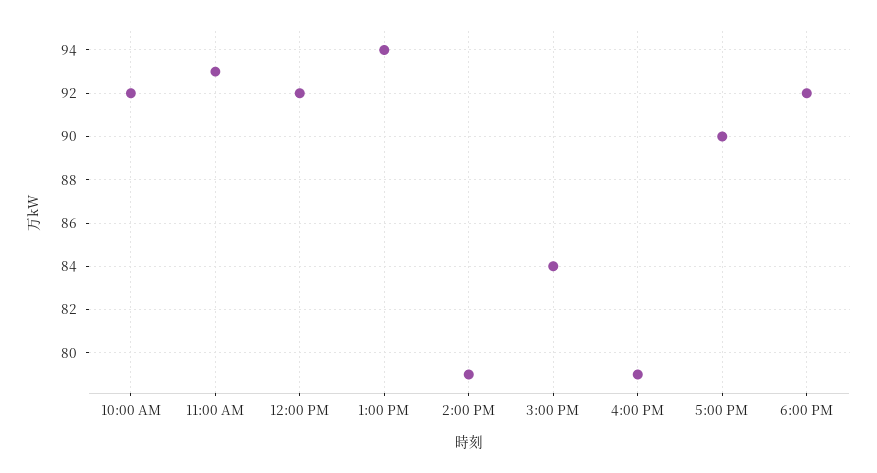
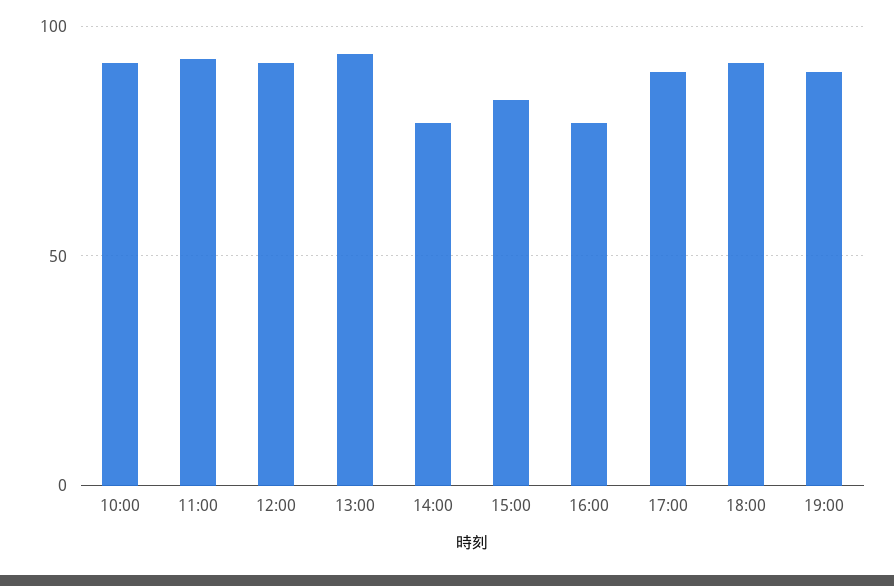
19:00: none -> 90

